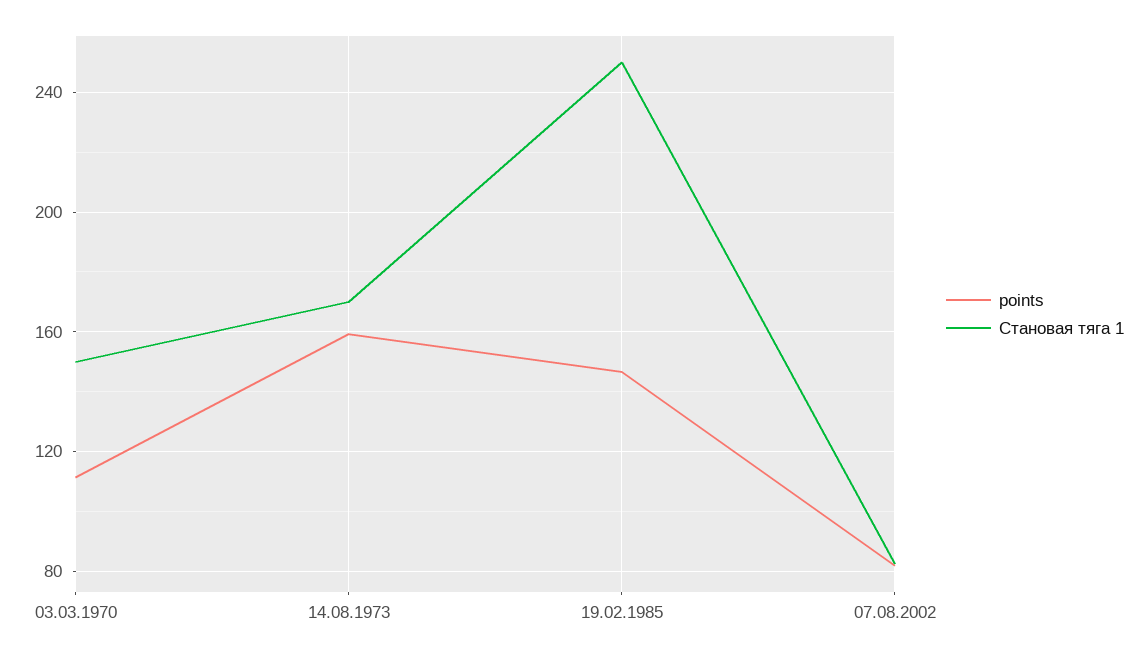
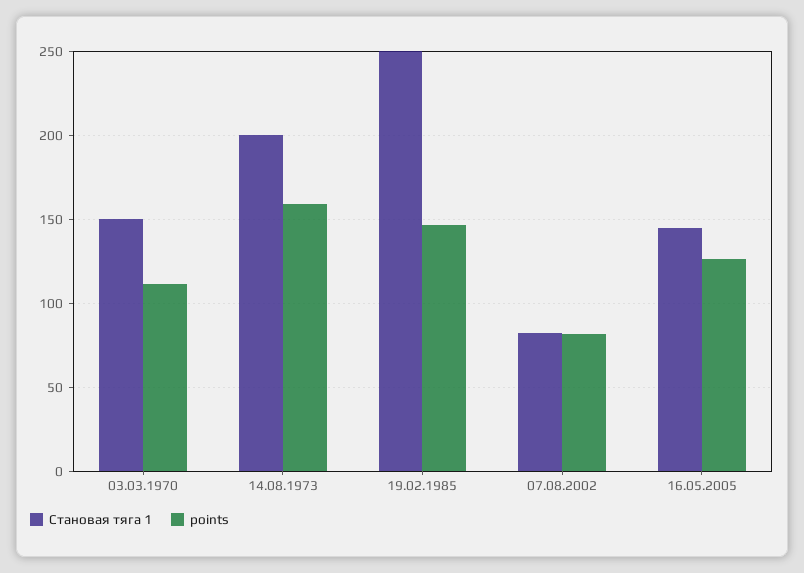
Становая тяга 1, 14.08.1973: 170 -> 200
Становая тяга 1, 16.05.2005: none -> 145
points, 16.05.2005: none -> 125

